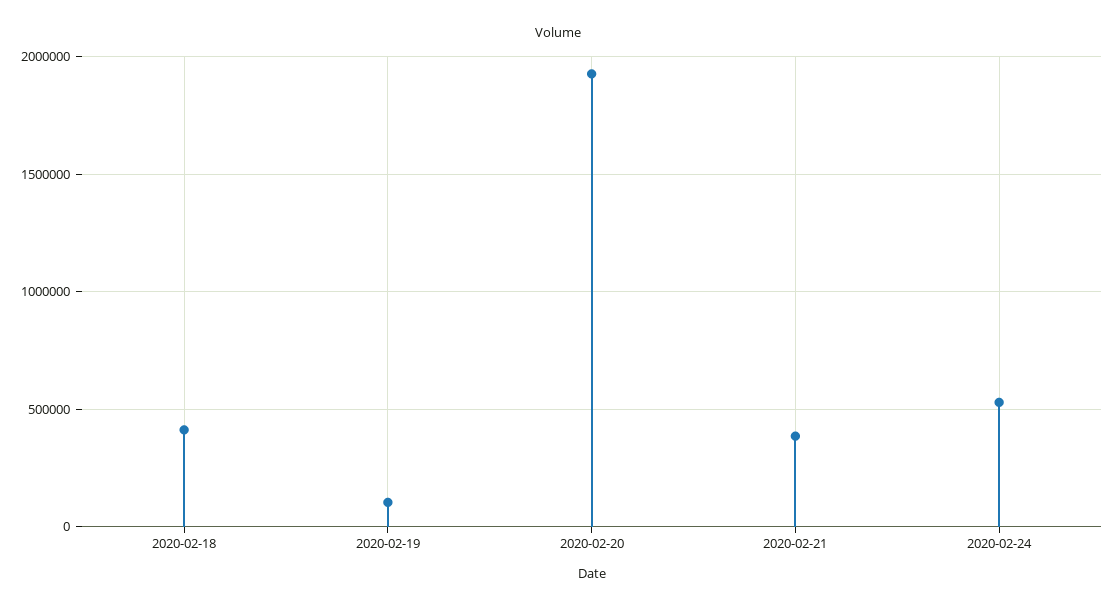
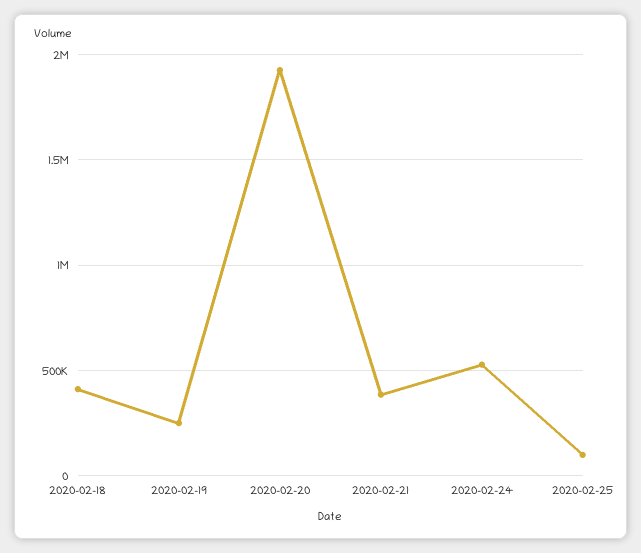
2020-02-19: 100000 -> 250000
2020-02-25: none -> 100000

